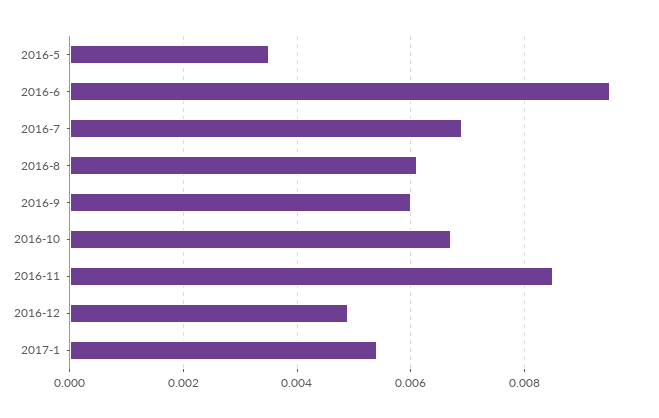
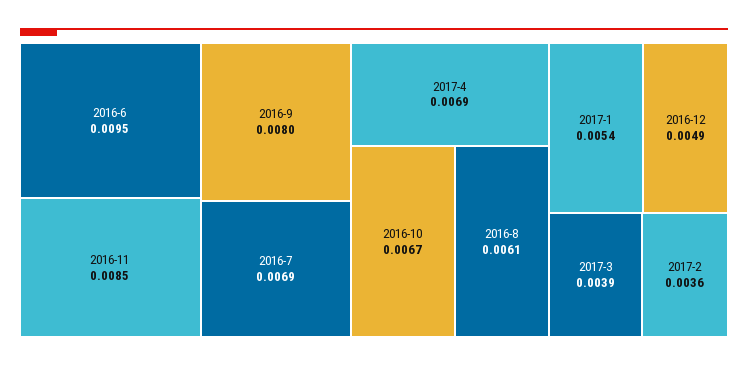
2016-5: 0.0035 -> none
2016-9: 0.006 -> 0.008
2017-4: none -> 0.0069
2017-3: none -> 0.0039
2017-2: none -> 0.0036

